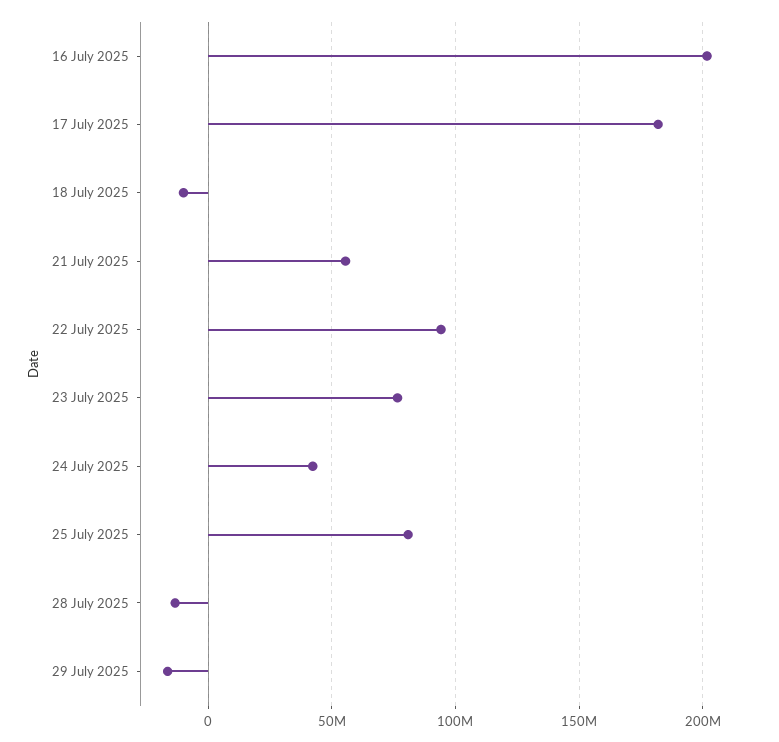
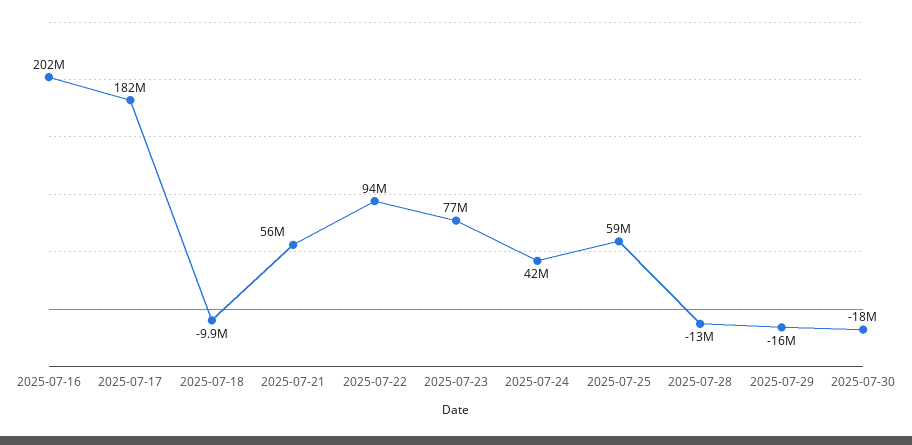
25 July 2025: 80000000 -> 59000000
2025-07-30: none -> -18000000

